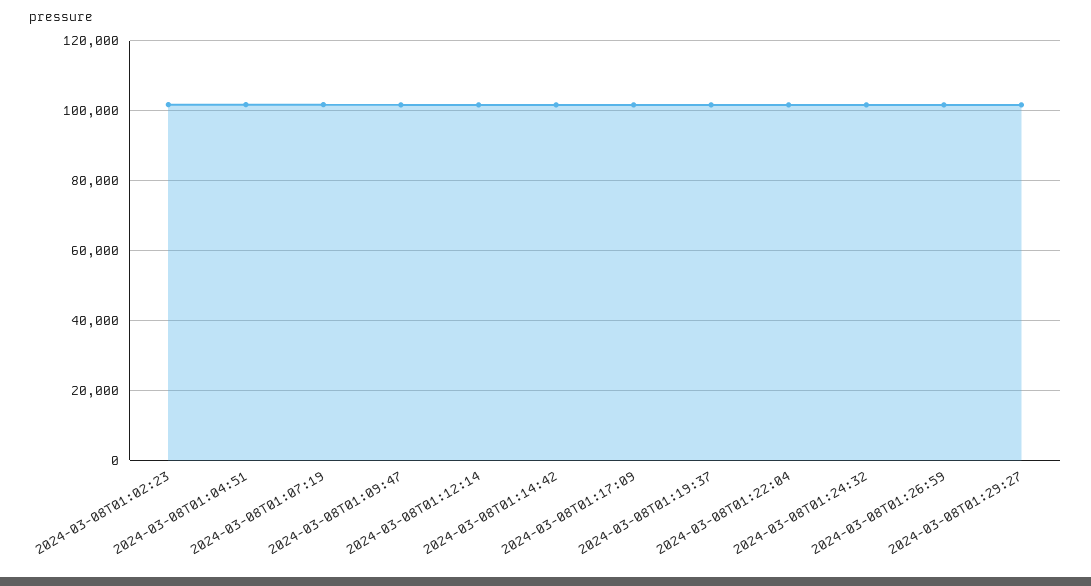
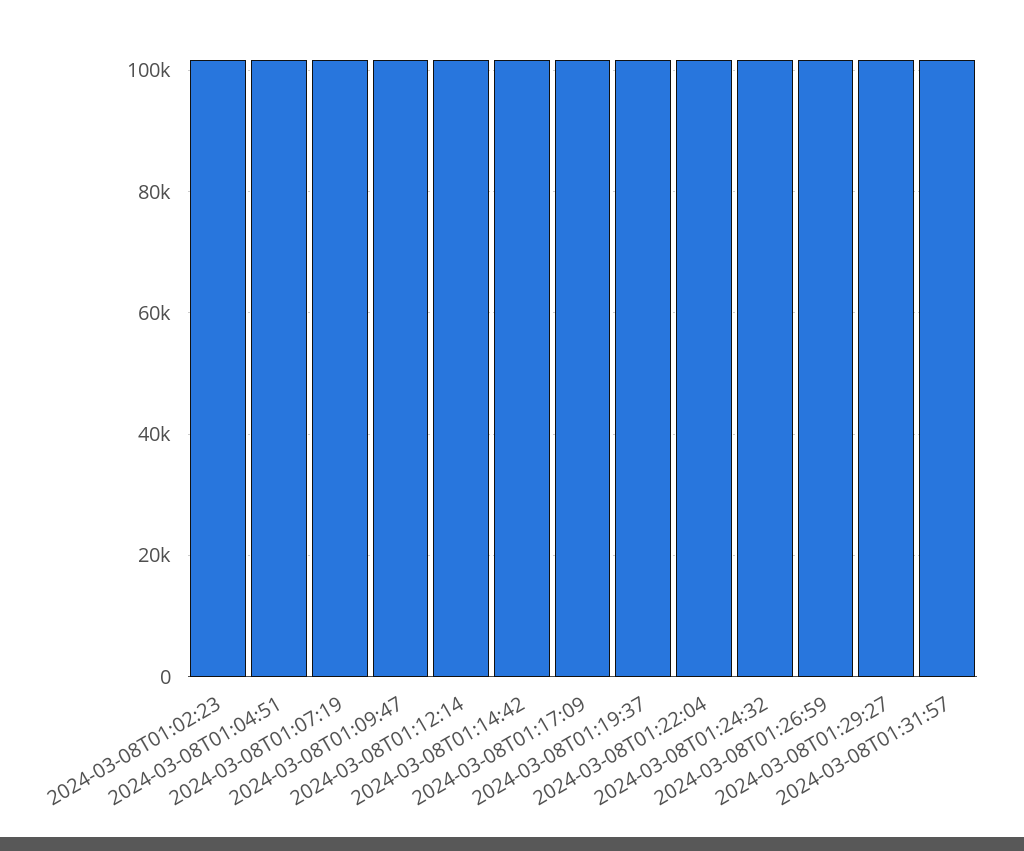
2024-03-08T01:31:57: none -> 102000

